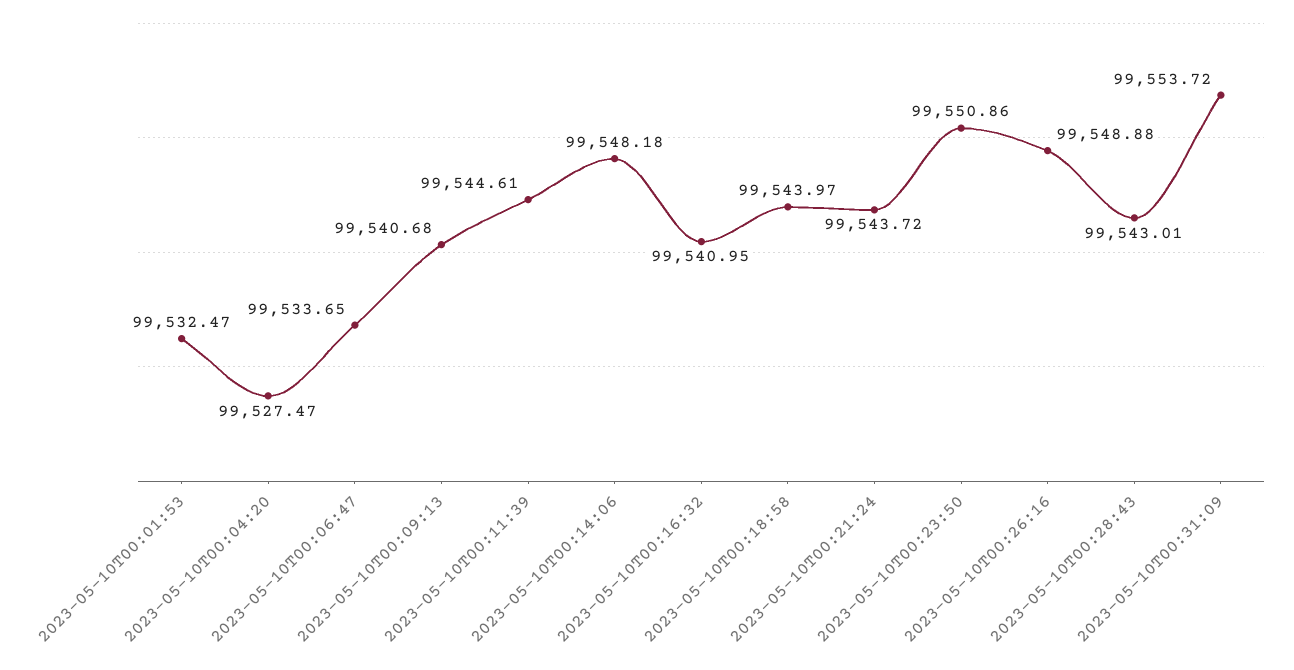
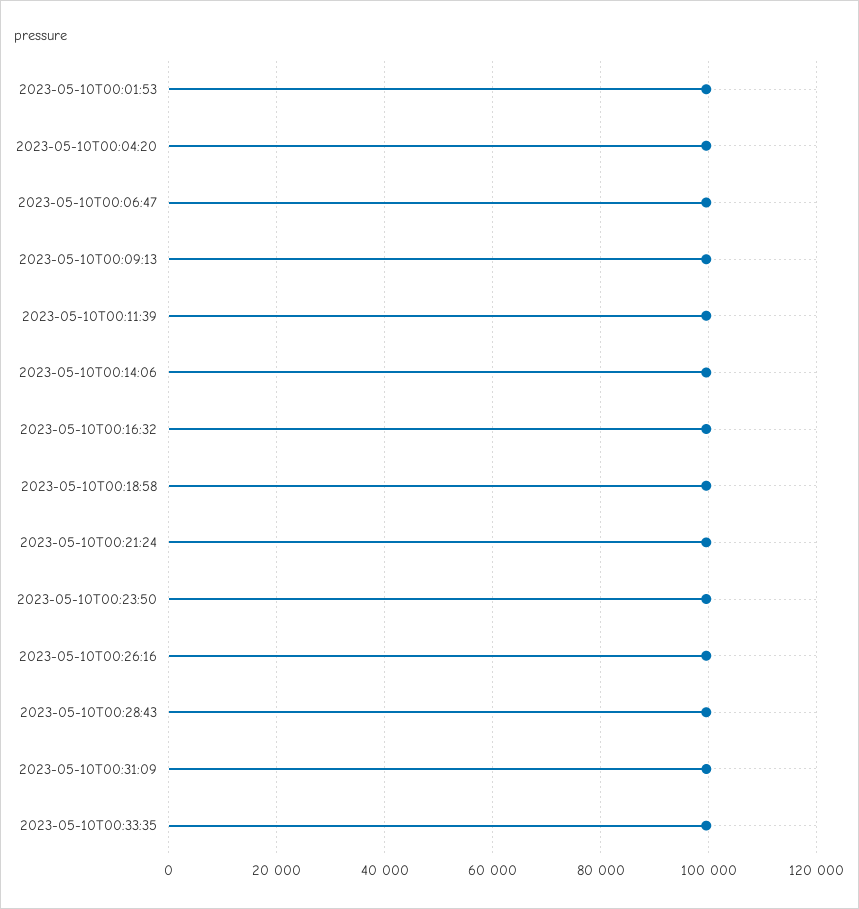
2023-05-10T00:33:35: none -> 100000

